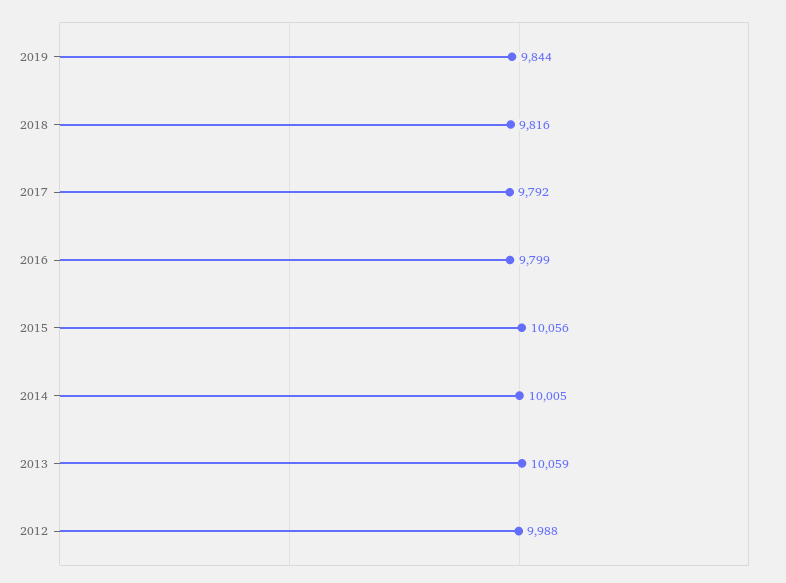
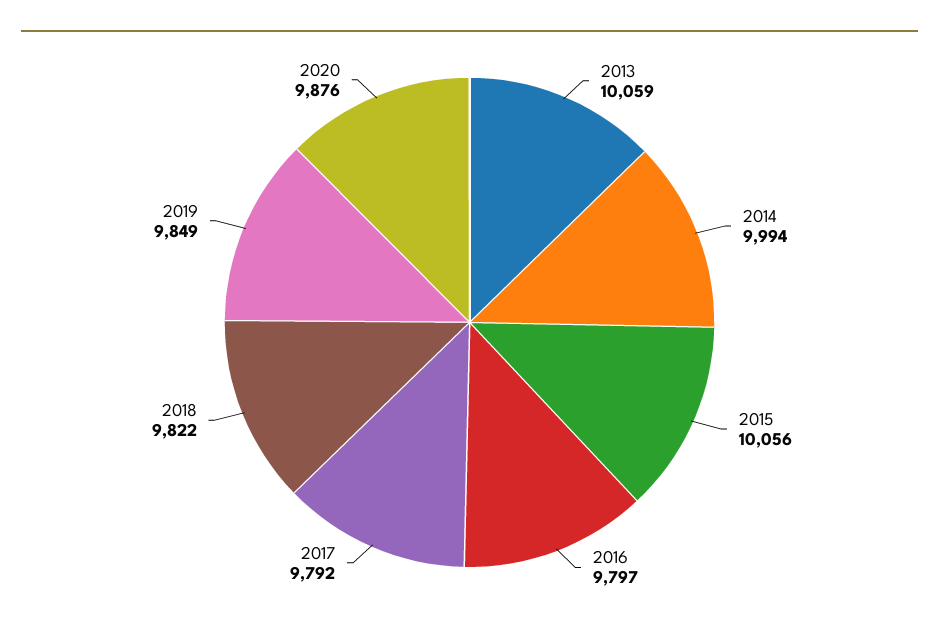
2019: 9844 -> 9849
2018: 9816 -> 9822
2016: 9799 -> 9797
2014: 10005 -> 9994
2012: 9988 -> none
2020: none -> 9876

